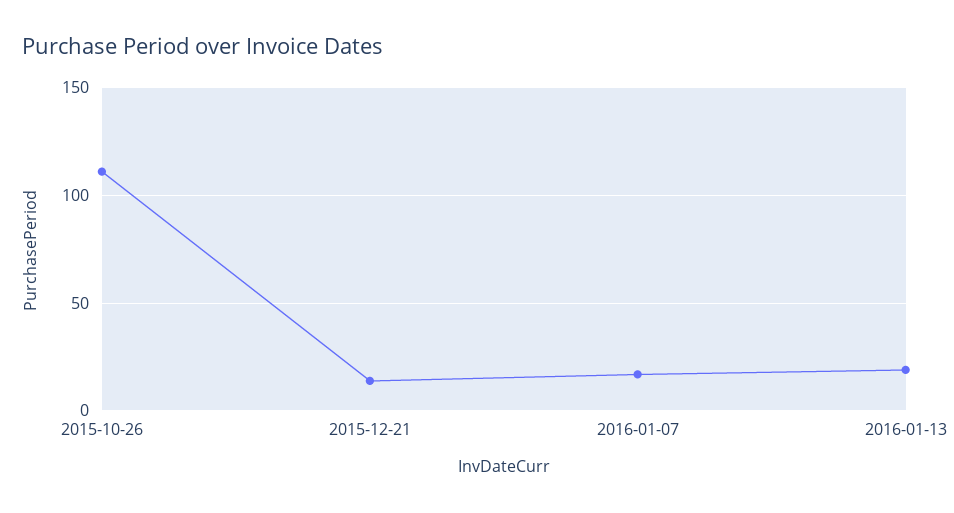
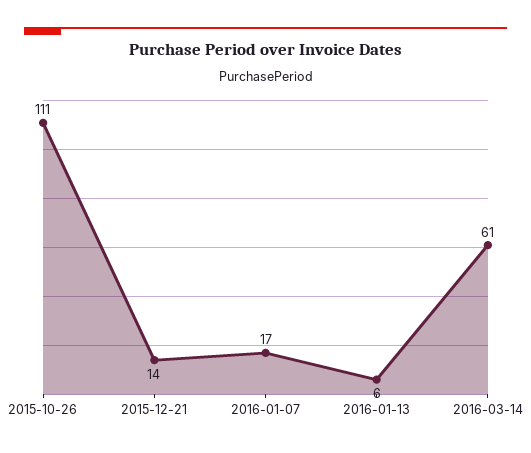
2016-01-13: 20 -> 6
2016-03-14: none -> 61

